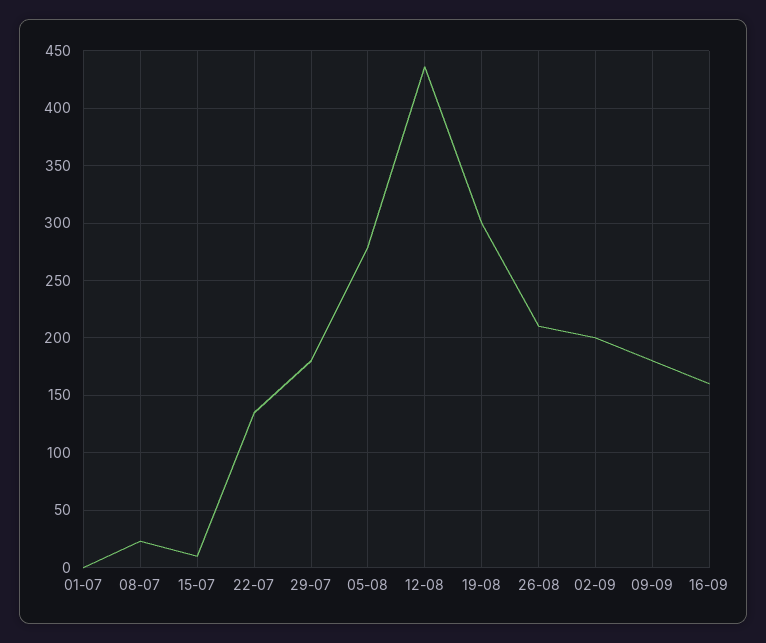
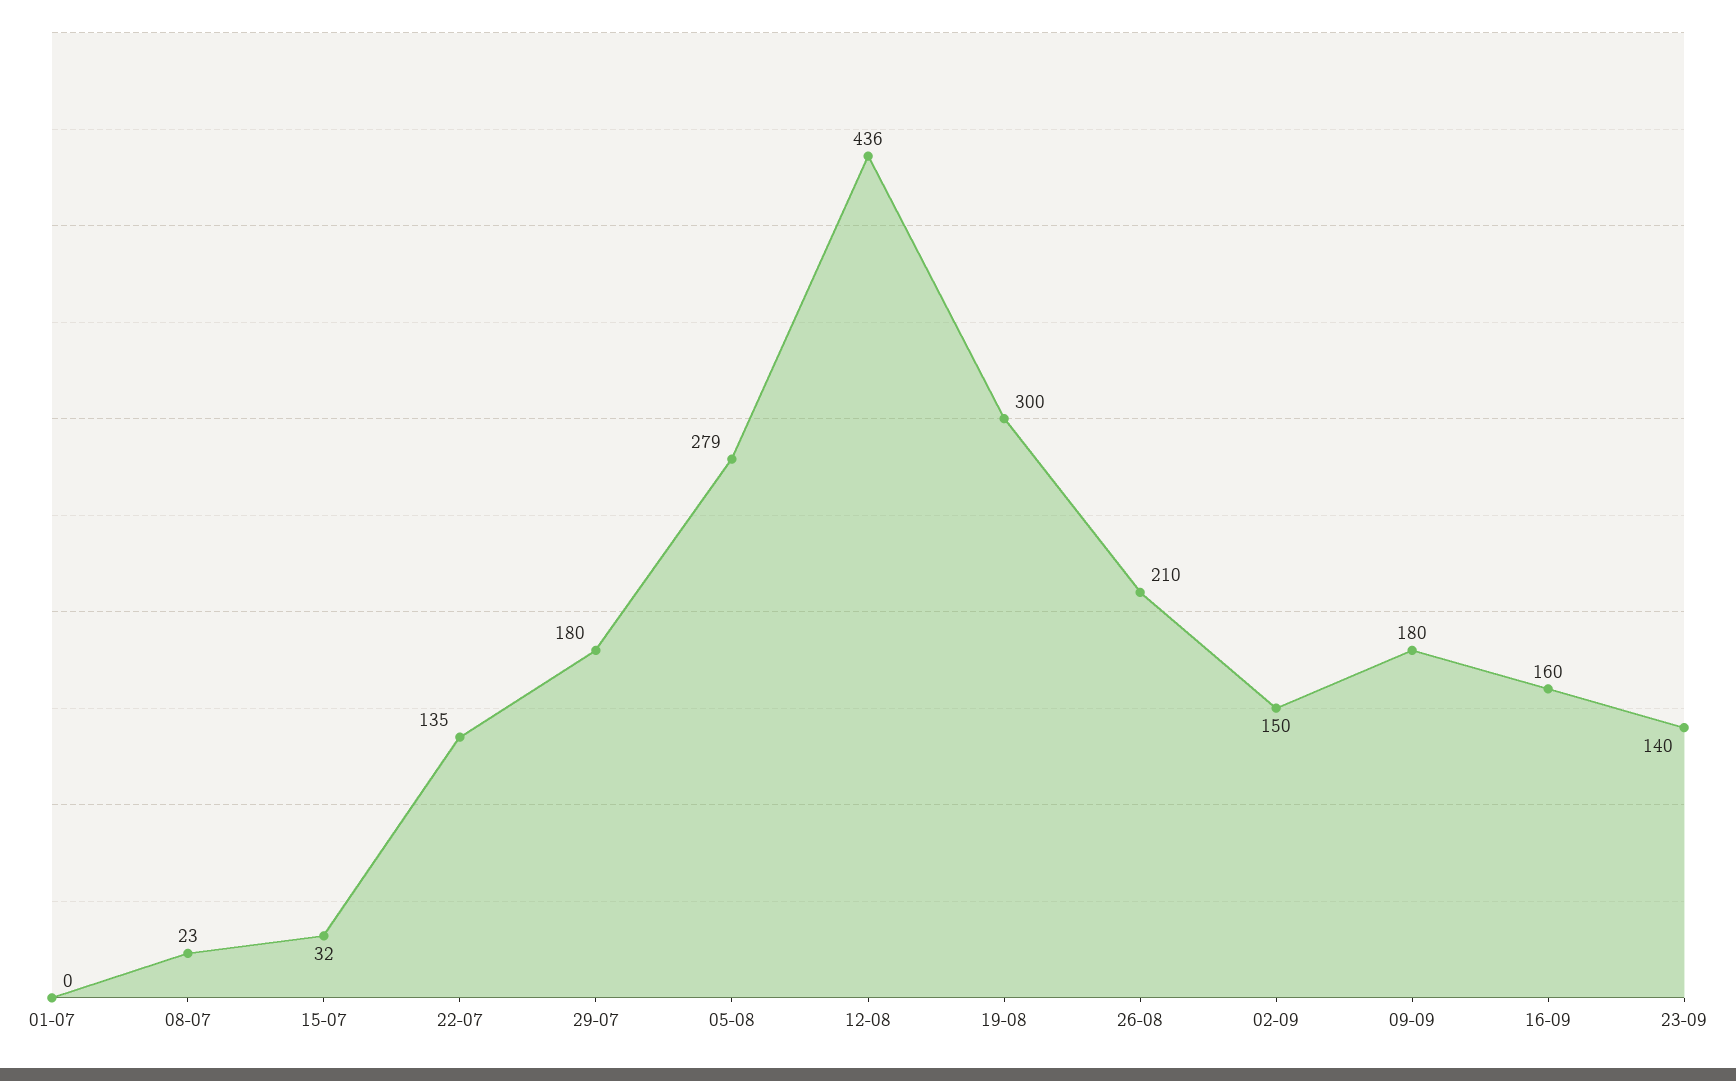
15-07: 10 -> 32
02-09: 200 -> 150
23-09: none -> 140

